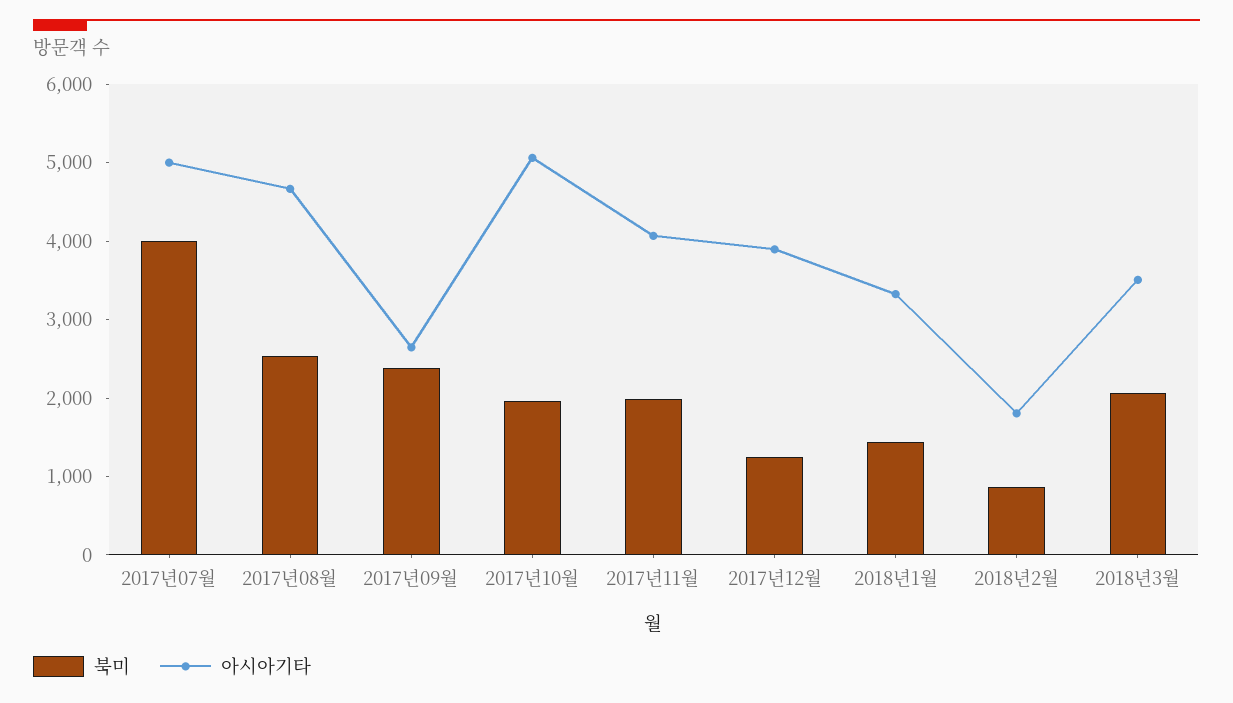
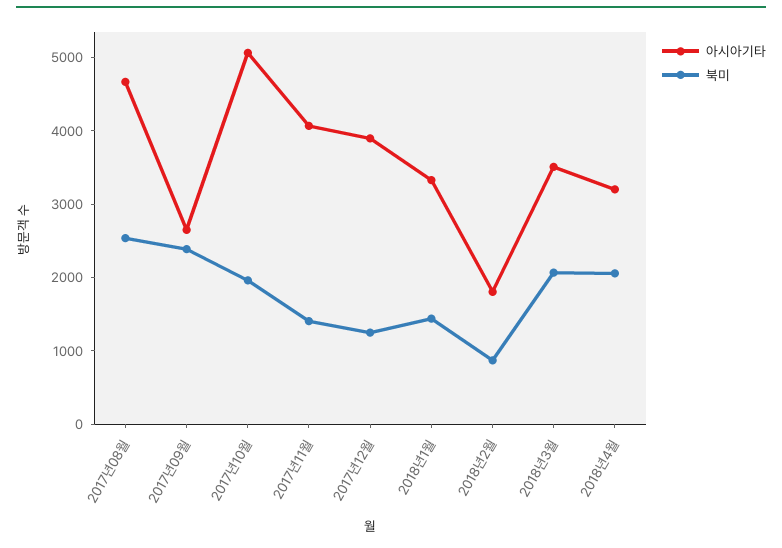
북미, 2017년07월: 4000 -> none
아시아기타, 2017년07월: 5000 -> none
북미, 2017년11월: 2000 -> 1400
아시아기타, 2018년4월: none -> 3200
북미, 2018년4월: none -> 2000

